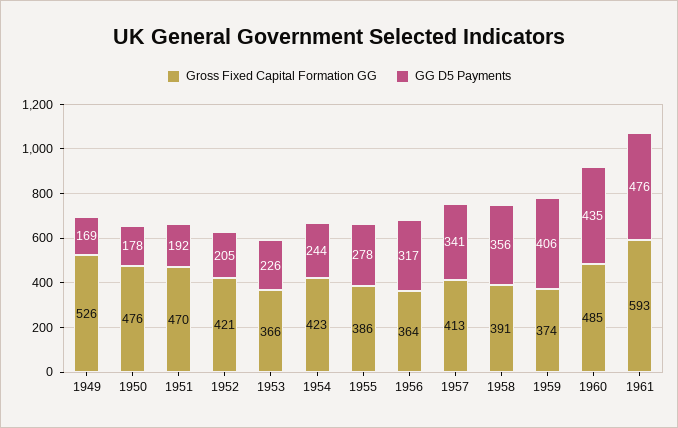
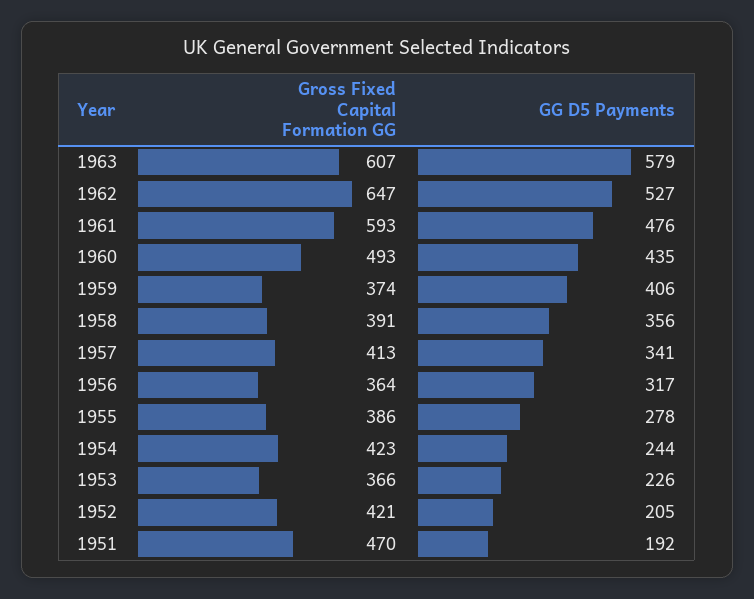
Gross Fixed Capital Formation GG, 1949: 526 -> none
GG D5 Payments, 1949: 169 -> none
Gross Fixed Capital Formation GG, 1950: 476 -> none
GG D5 Payments, 1950: 178 -> none
Gross Fixed Capital Formation GG, 1960: 485 -> 493
Gross Fixed Capital Formation GG, 1963: none -> 607
GG D5 Payments, 1963: none -> 579
Gross Fixed Capital Formation GG, 1962: none -> 647
GG D5 Payments, 1962: none -> 527

